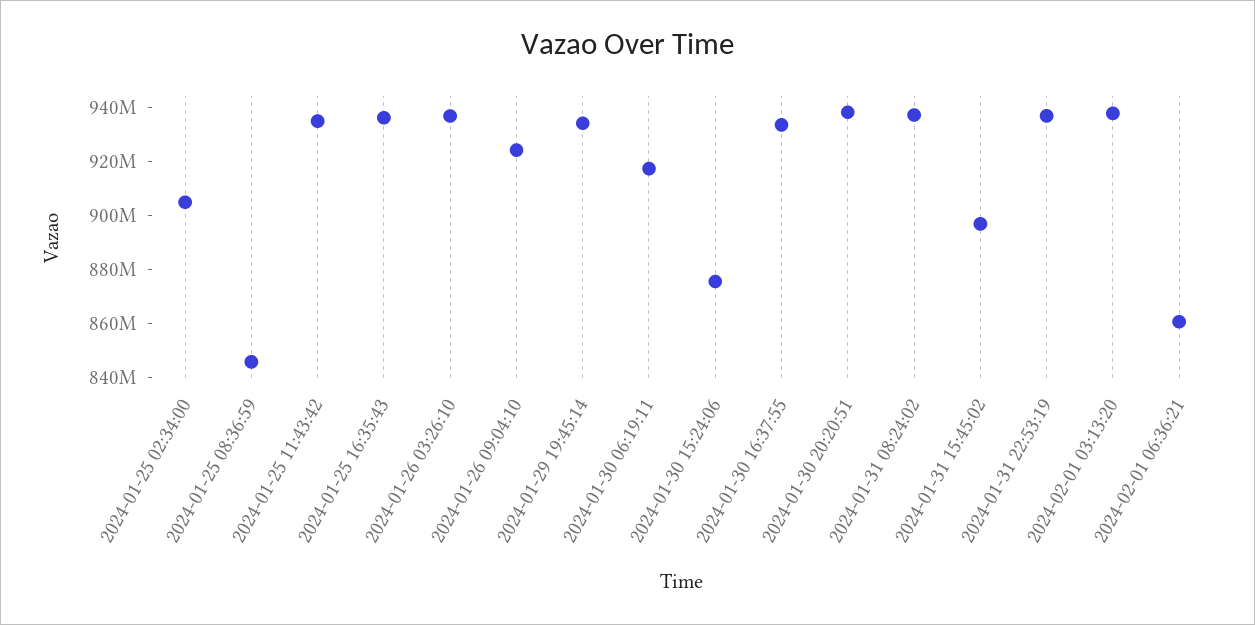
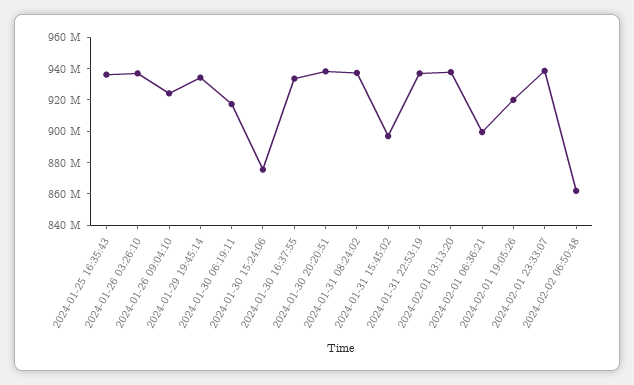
2024-01-25 02:34:00: 905000000 -> none
2024-01-25 08:36:59: 845000000 -> none
2024-01-25 11:43:42: 935000000 -> none
2024-02-01 06:36:21: 860000000 -> 900000000
2024-02-01 19:05:26: none -> 920000000
2024-02-01 23:33:07: none -> 940000000
2024-02-02 06:50:48: none -> 860000000

